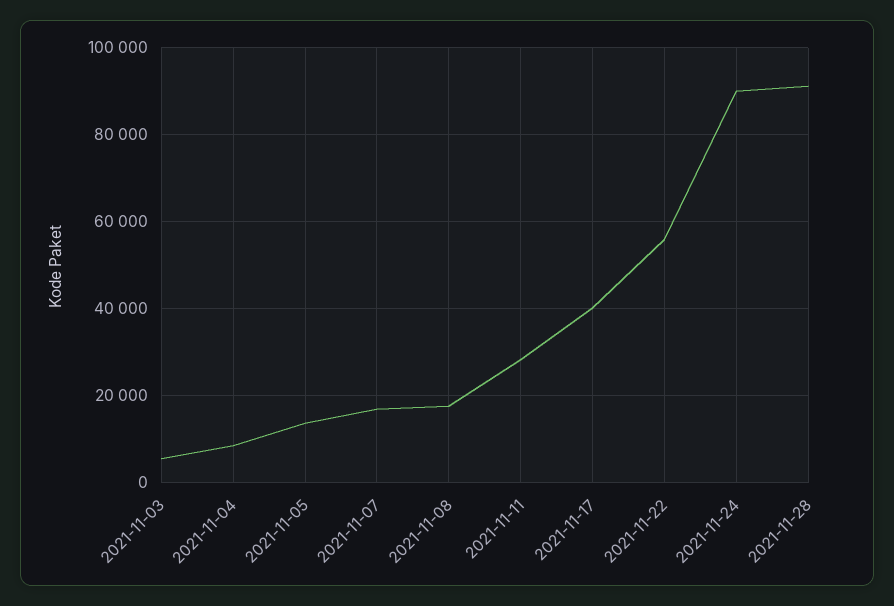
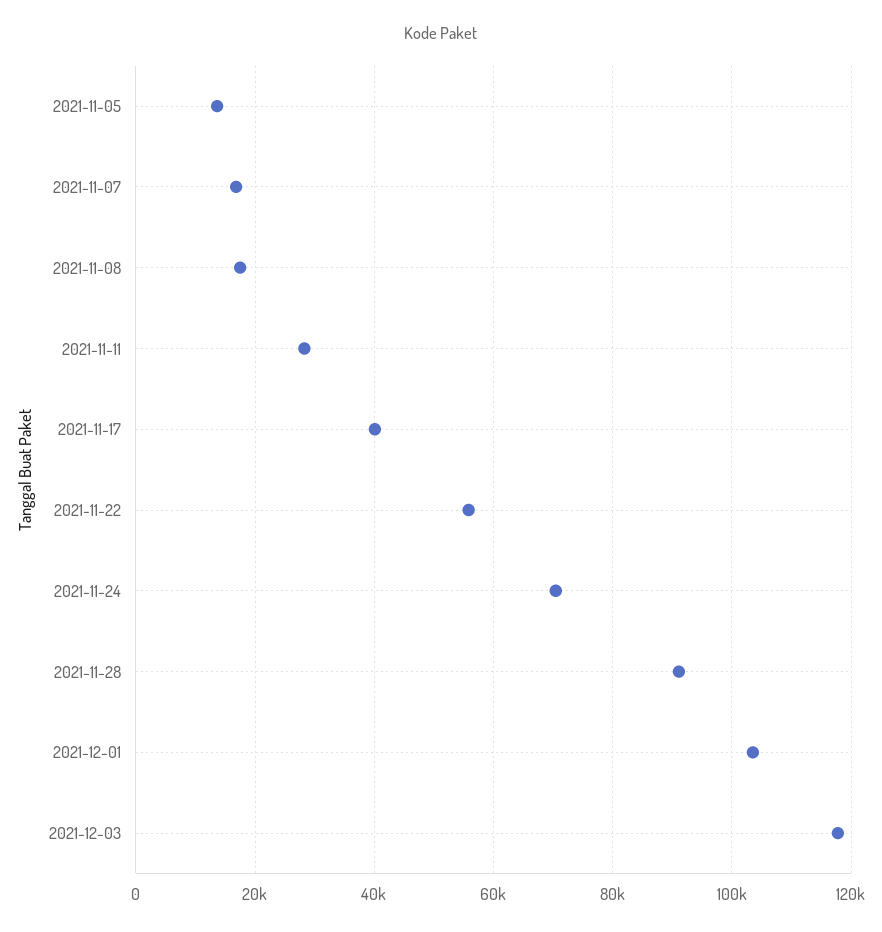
2021-11-03: 6000 -> none
2021-11-04: 8000 -> none
2021-11-24: 90000 -> 70000
2021-12-01: none -> 104000
2021-12-03: none -> 118000

